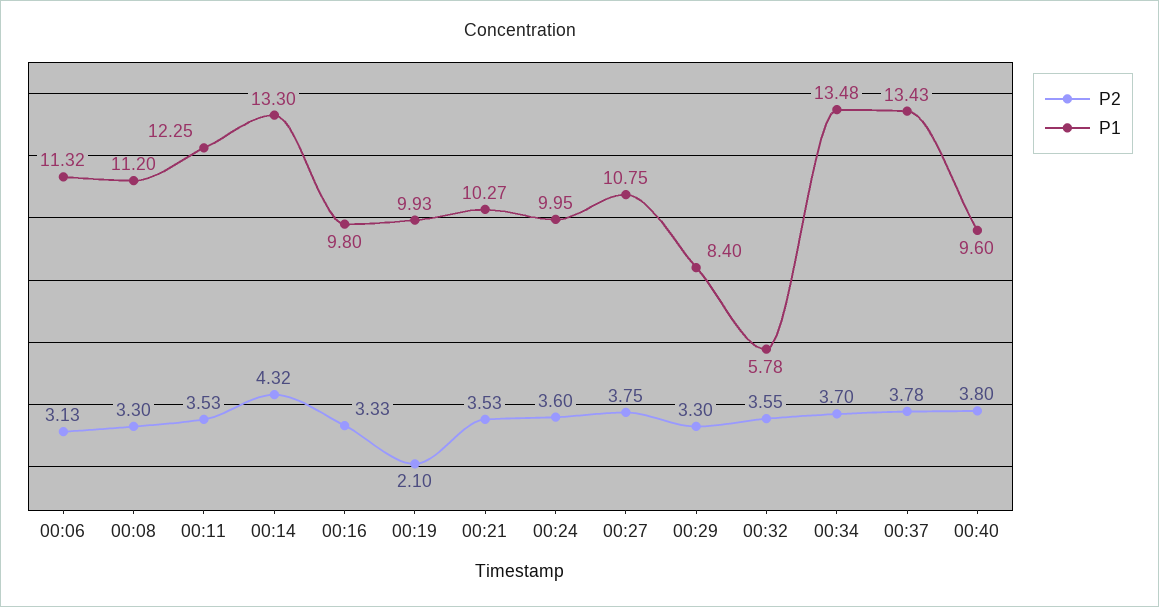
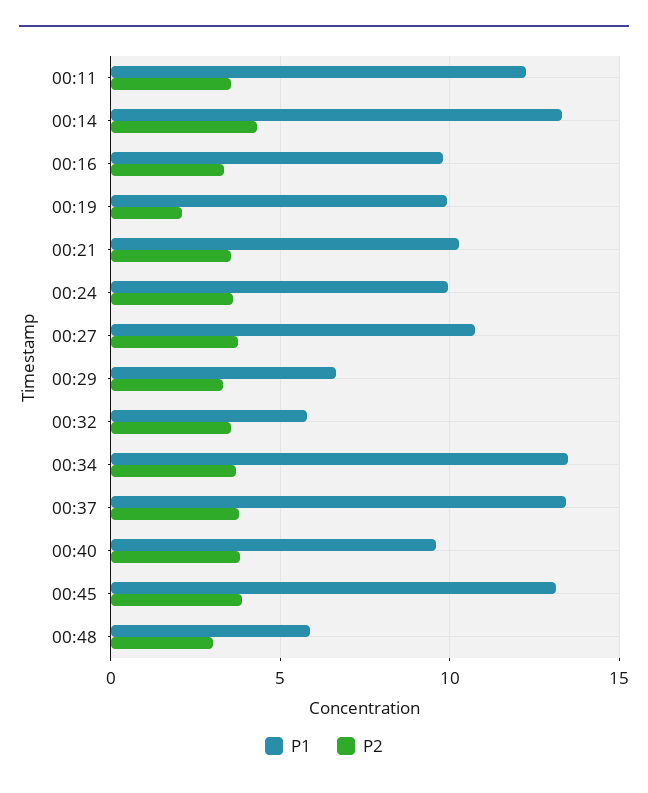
P2, 00:06: 3.13 -> none
P1, 00:06: 11.32 -> none
P2, 00:08: 3.3 -> none
P1, 00:08: 11.2 -> none
P1, 00:29: 8.4 -> 6.5
P1, 00:45: none -> 13
P2, 00:45: none -> 4
P1, 00:48: none -> 6
P2, 00:48: none -> 3

